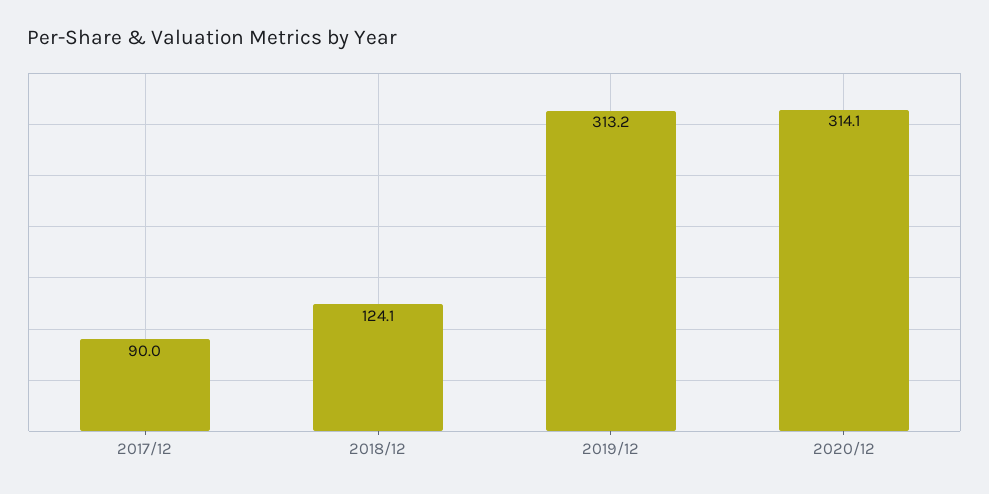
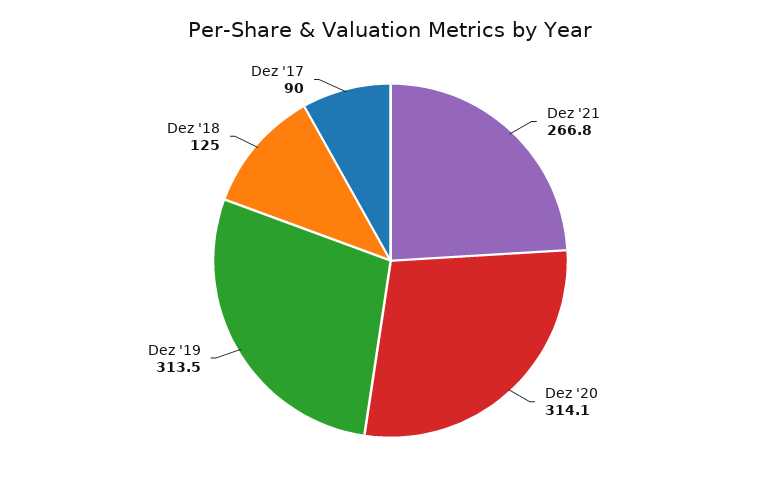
2018/12: 124.1 -> 125
2019/12: 313.2 -> 313.5
Dez '21: none -> 266.8

